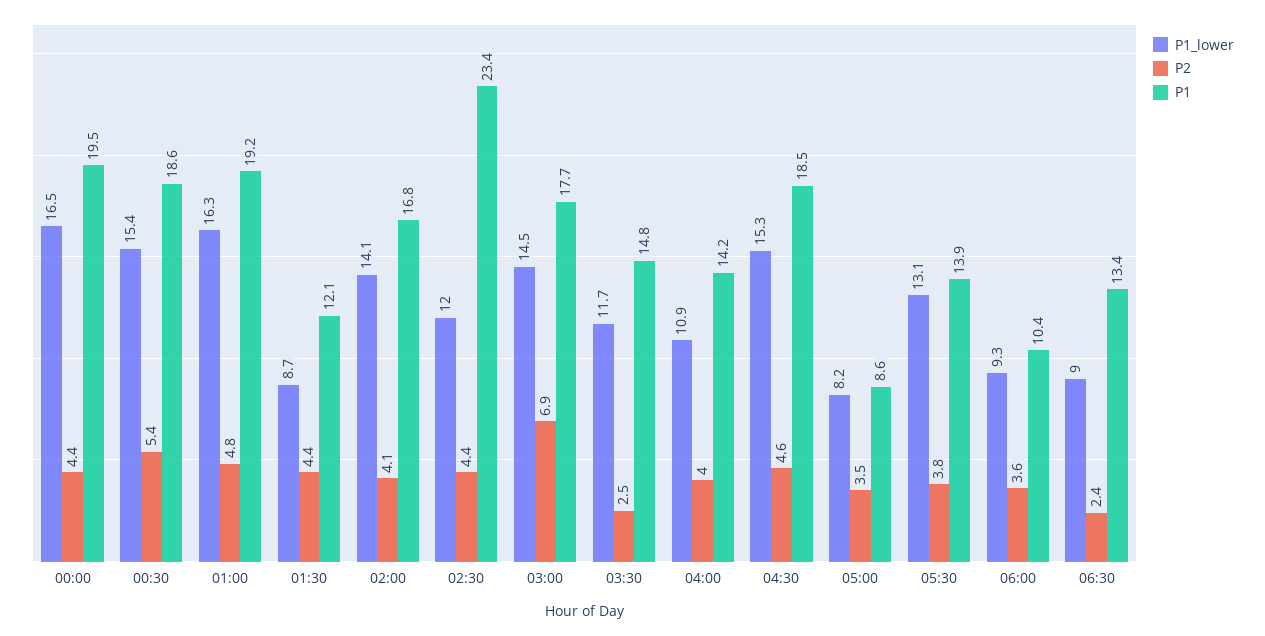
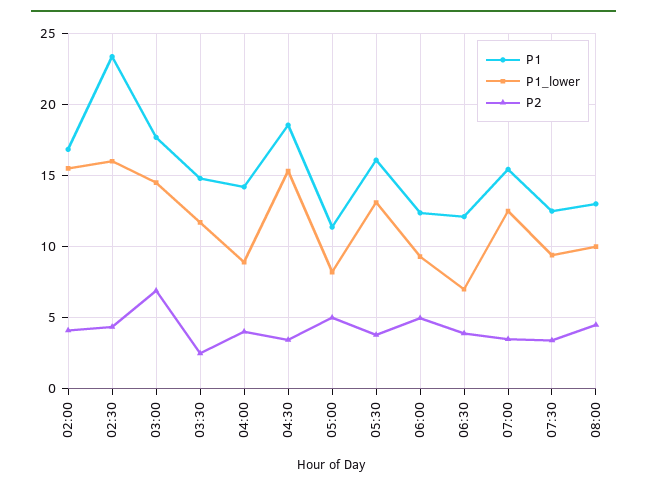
P1_lower, 00:00: 16.5 -> none
P2, 00:00: 4.4 -> none
P1, 00:00: 19.5 -> none
P1_lower, 00:30: 15.4 -> none
P2, 00:30: 5.4 -> none
P1, 00:30: 18.6 -> none
P1_lower, 01:00: 16.3 -> none
P2, 01:00: 4.8 -> none
P1, 01:00: 19.2 -> none
P1_lower, 01:30: 8.7 -> none
P2, 01:30: 4.4 -> none
P1, 01:30: 12.1 -> none
P1_lower, 02:00: 14.1 -> 15.5
P1_lower, 02:30: 12 -> 16
P1_lower, 04:00: 10.9 -> 9
P2, 04:30: 4.6 -> 3.5
P2, 05:00: 3.5 -> 5
P1, 05:00: 8.6 -> 11.5
P1, 05:30: 13.9 -> 16
P2, 06:00: 3.6 -> 5
P1, 06:00: 10.4 -> 12.5
P1_lower, 06:30: 9 -> 7
P2, 06:30: 2.4 -> 4
P1, 06:30: 13.4 -> 12
P1, 07:00: none -> 15.5
P1_lower, 07:00: none -> 12.5
P2, 07:00: none -> 3.5
P1, 07:30: none -> 12.5
P1_lower, 07:30: none -> 9.5
P2, 07:30: none -> 3.5
P1, 08:00: none -> 13
P1_lower, 08:00: none -> 10
P2, 08:00: none -> 4.5

